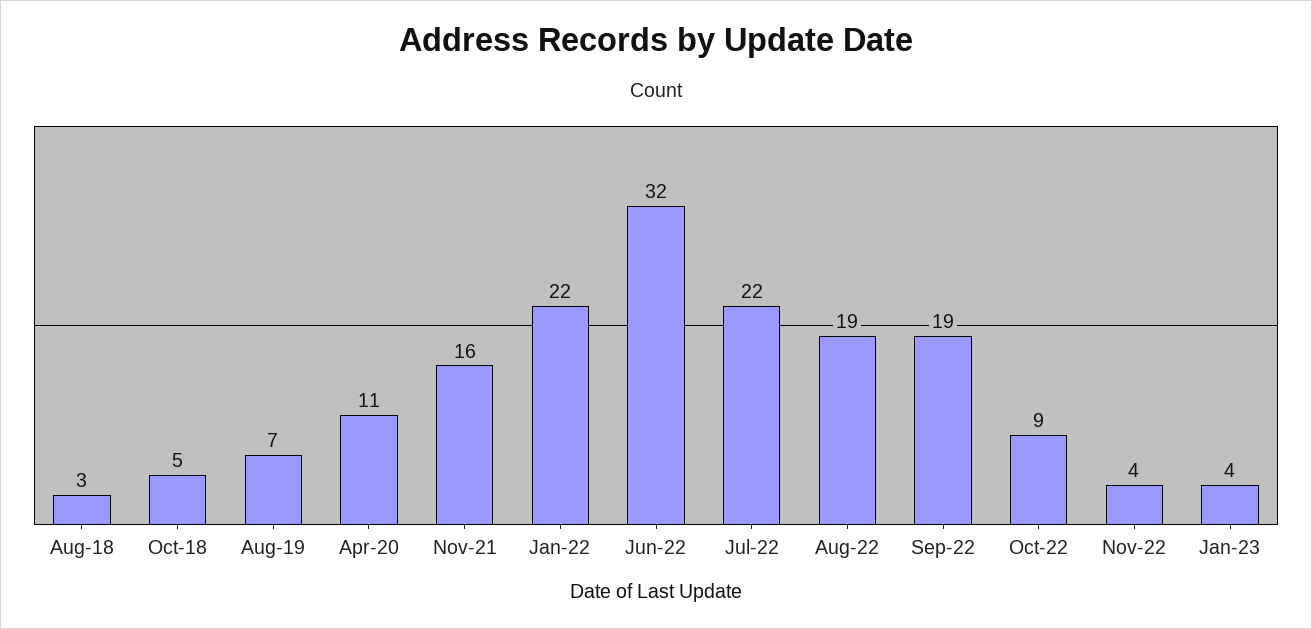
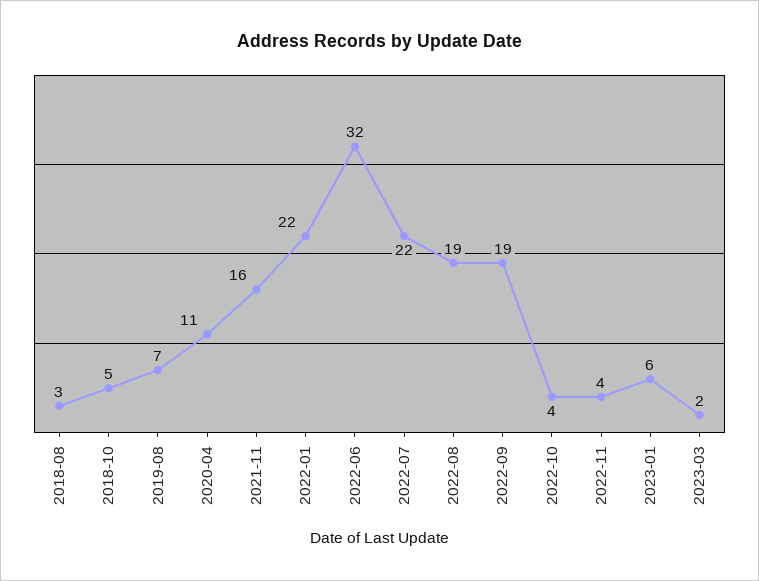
Oct-22: 9 -> 4
Jan-23: 4 -> 6
2023-03: none -> 2

